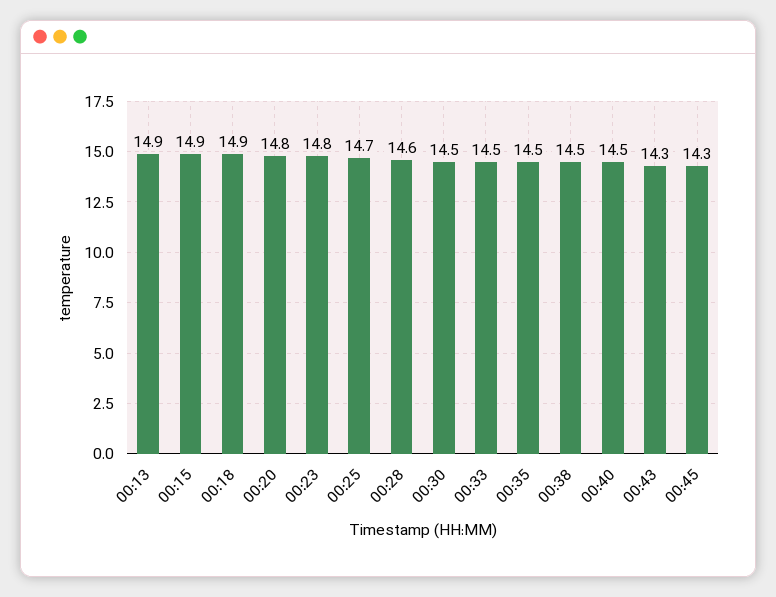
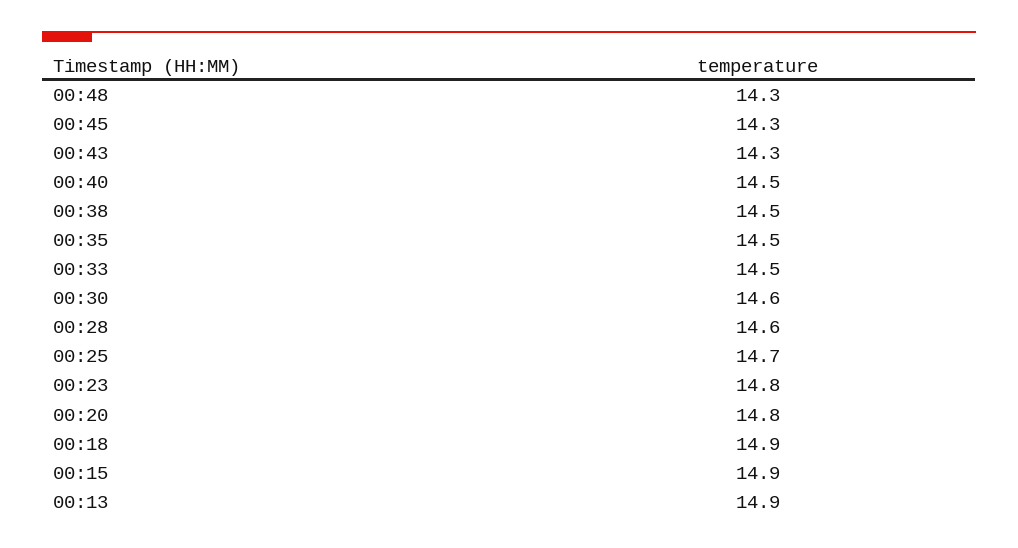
00:30: 14.5 -> 14.6
00:48: none -> 14.3

